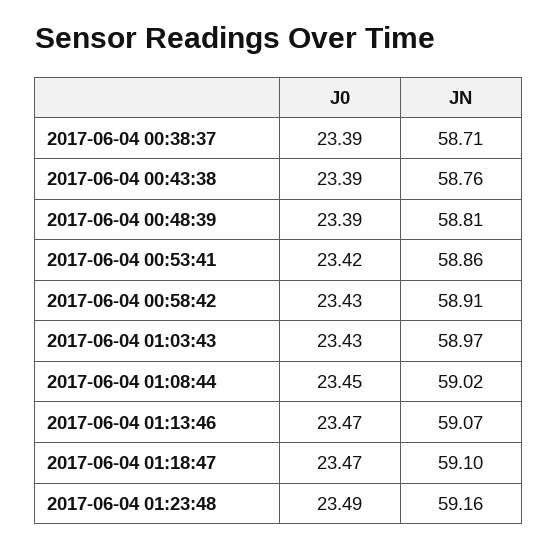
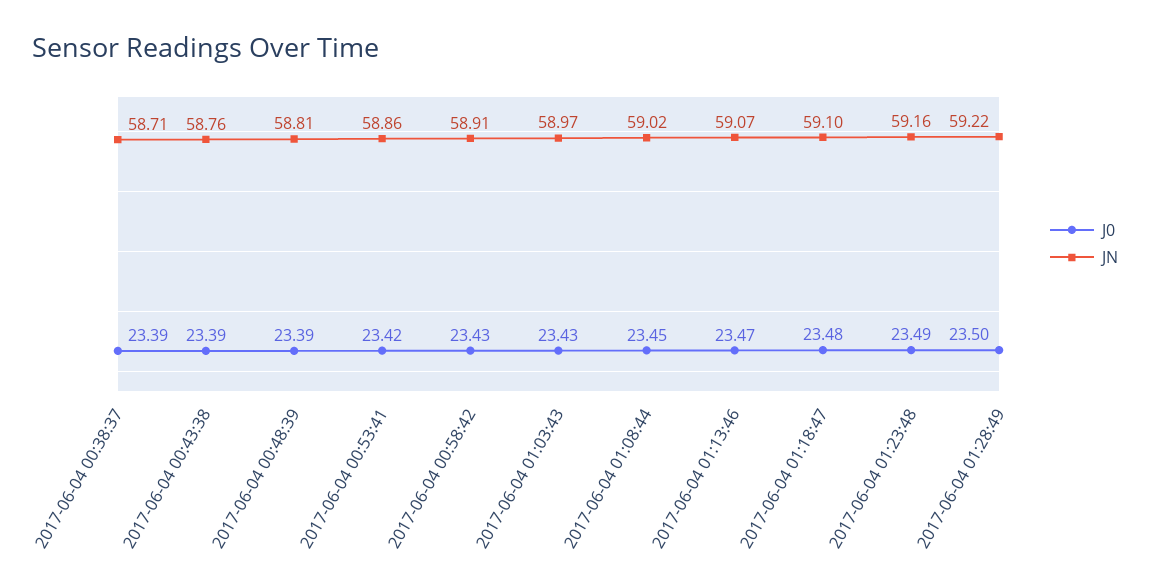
J0, 2017-06-04 01:18:47: 23.47 -> 23.48
J0, 2017-06-04 01:28:49: none -> 23.5
JN, 2017-06-04 01:28:49: none -> 59.22

